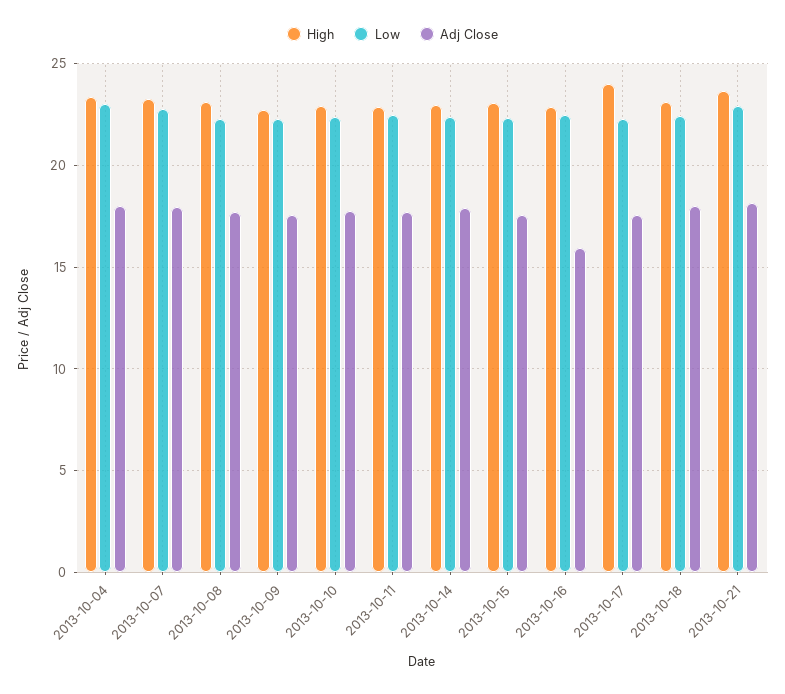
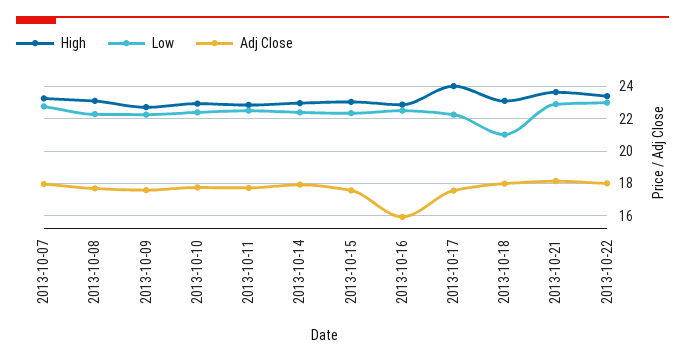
High, 2013-10-04: 23.5 -> none
Low, 2013-10-04: 23 -> none
Adj Close, 2013-10-04: 18 -> none
Low, 2013-10-18: 22.5 -> 21
High, 2013-10-22: none -> 23.5
Low, 2013-10-22: none -> 23
Adj Close, 2013-10-22: none -> 18

